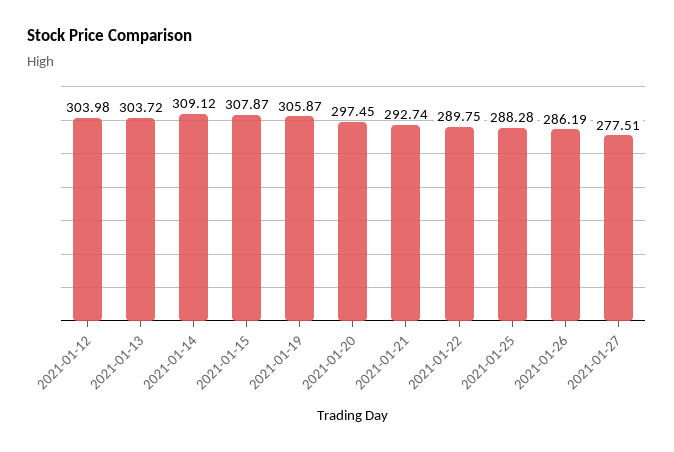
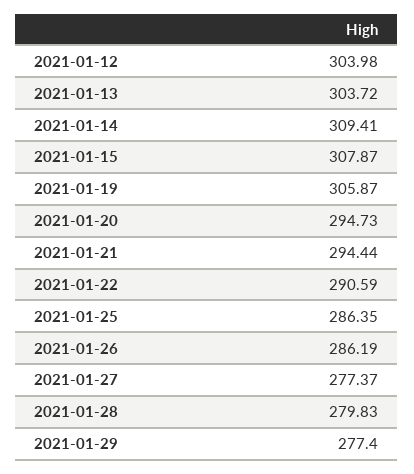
2021-01-14: 309.12 -> 309.41
2021-01-20: 297.45 -> 294.73
2021-01-21: 292.74 -> 294.44
2021-01-22: 289.75 -> 290.59
2021-01-25: 288.28 -> 286.35
2021-01-27: 277.51 -> 277.37
2021-01-28: none -> 279.83
2021-01-29: none -> 277.4

